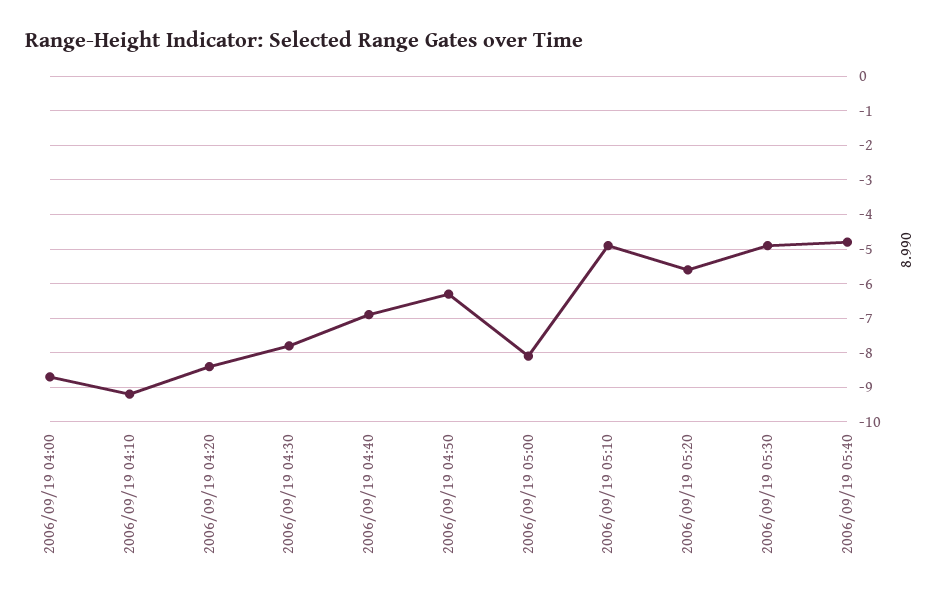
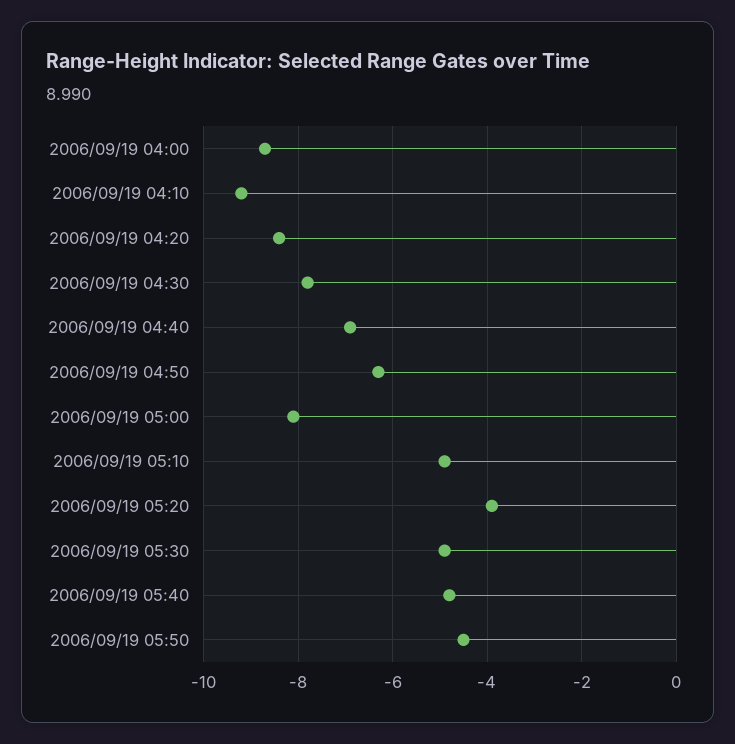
2006/09/19 05:20: -5.5 -> -4
2006/09/19 05:50: none -> -4.5

